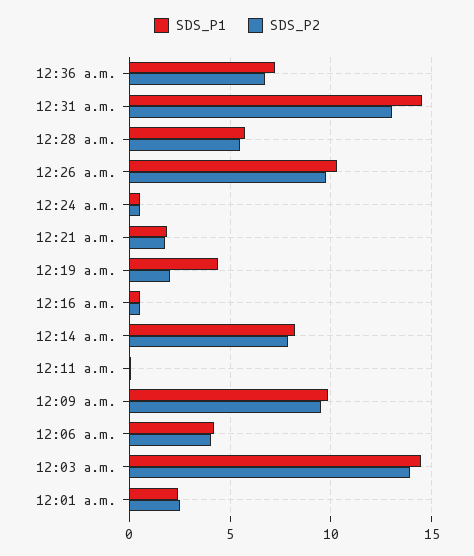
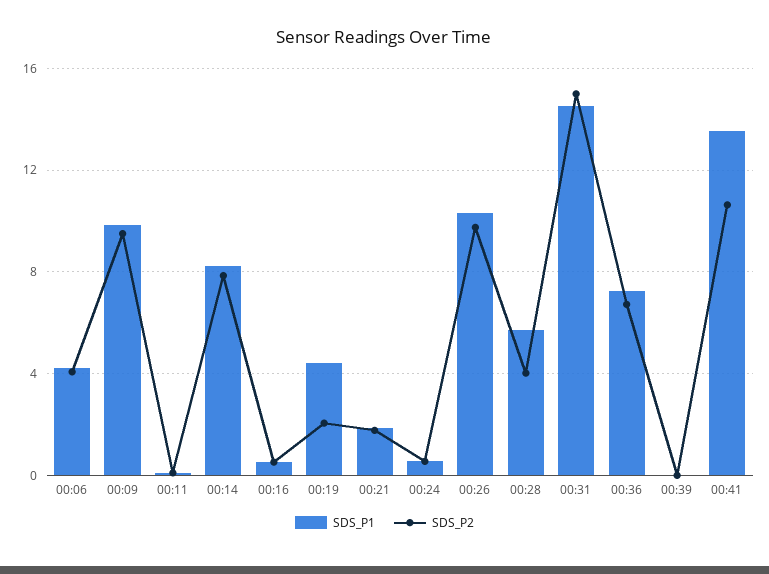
SDS_P2, 12:31 a.m.: 13 -> 15
SDS_P2, 12:28 a.m.: 5.5 -> 4
SDS_P1, 12:03 a.m.: 14.5 -> none
SDS_P2, 12:03 a.m.: 14 -> none
SDS_P1, 12:01 a.m.: 2.5 -> none
SDS_P2, 12:01 a.m.: 2.5 -> none
SDS_P1, 00:39: none -> 0
SDS_P2, 00:39: none -> 0
SDS_P1, 00:41: none -> 13.5
SDS_P2, 00:41: none -> 10.5

